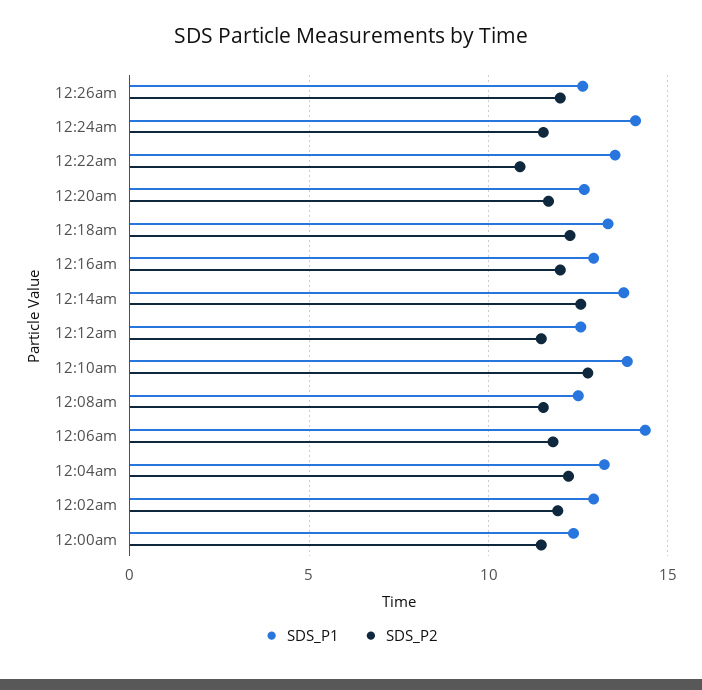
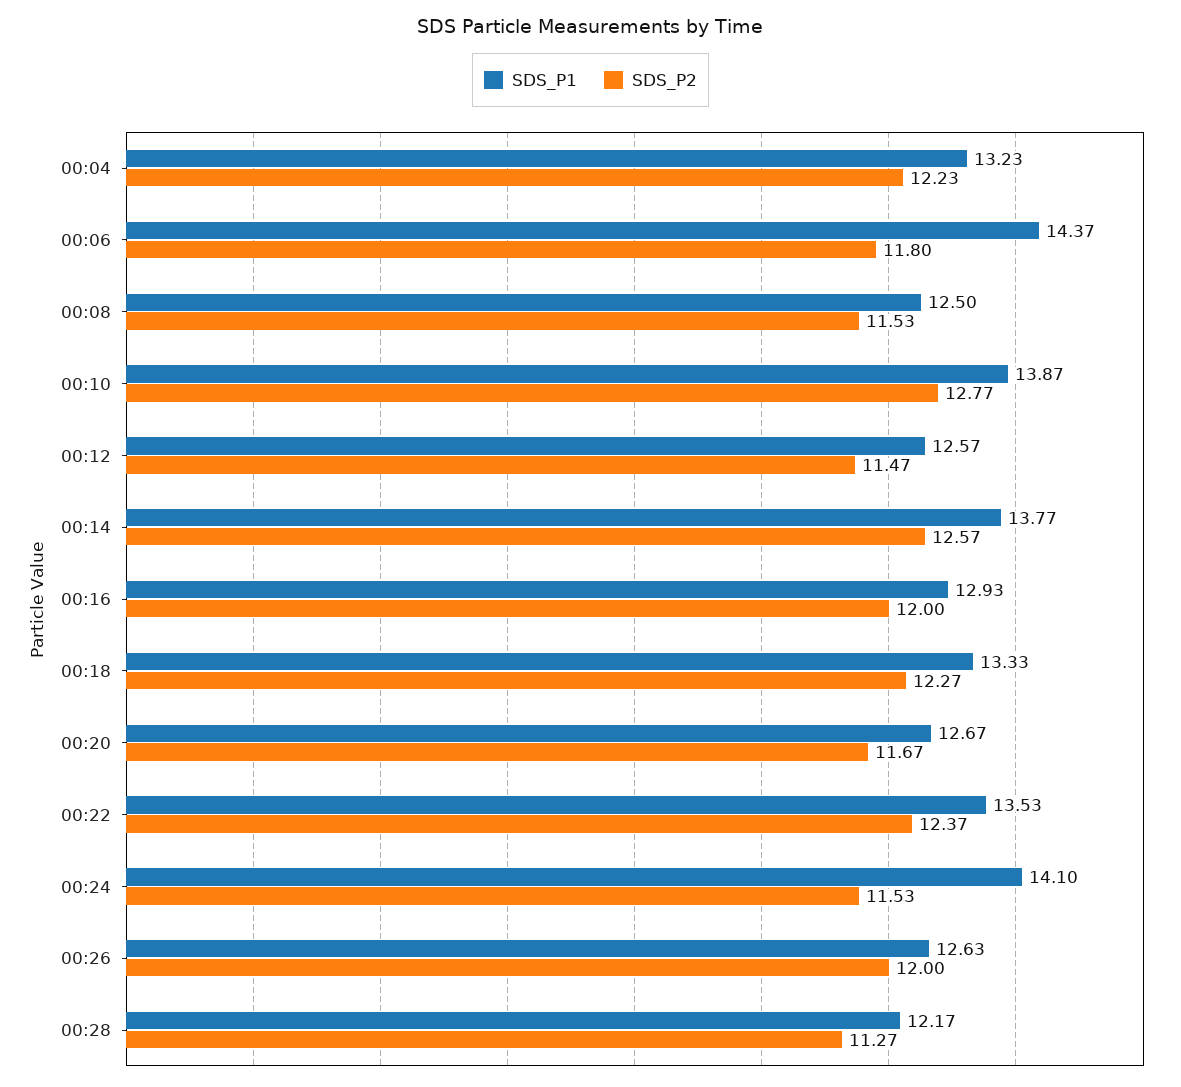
SDS_P2, 12:22am: 11 -> 12.37
SDS_P1, 12:02am: 13 -> none
SDS_P2, 12:02am: 12 -> none
SDS_P1, 12:00am: 12.5 -> none
SDS_P2, 12:00am: 11.5 -> none
SDS_P1, 00:28: none -> 12.17
SDS_P2, 00:28: none -> 11.27

